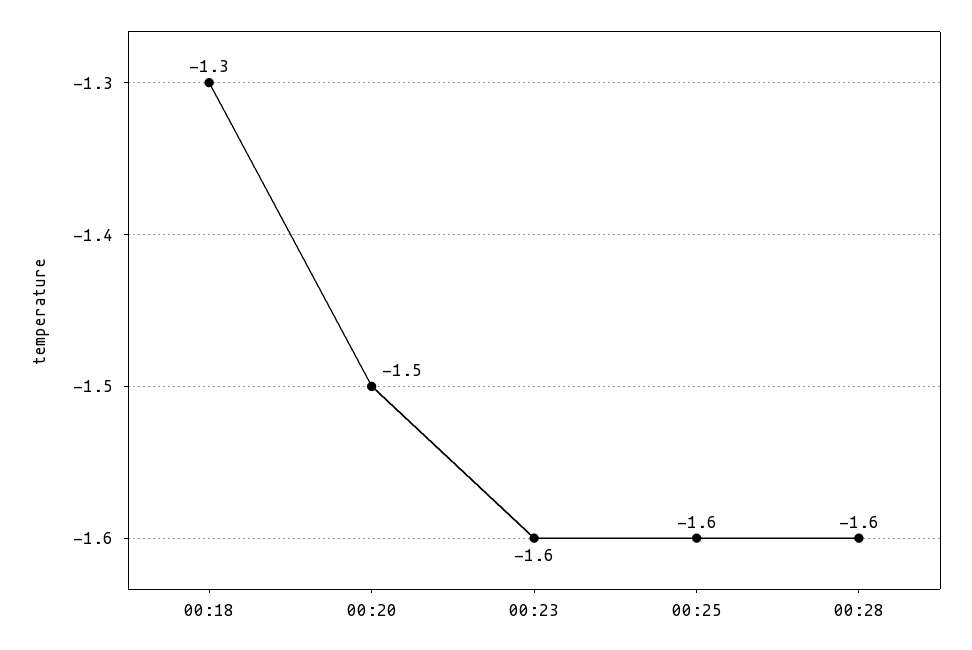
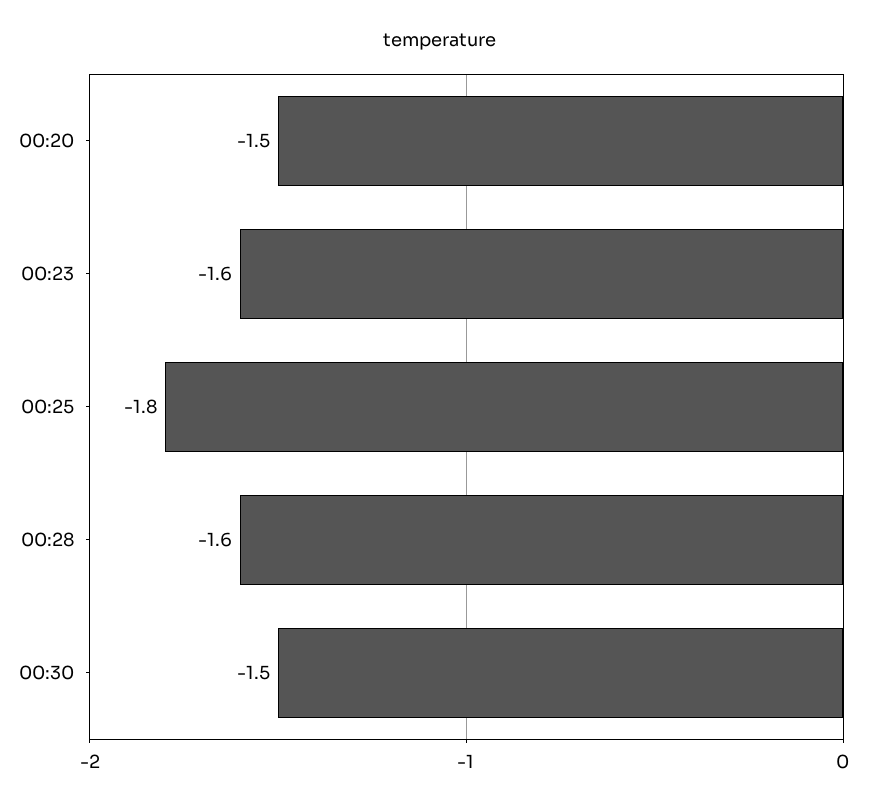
00:18: -1.3 -> none
00:25: -1.6 -> -1.8
00:30: none -> -1.5

